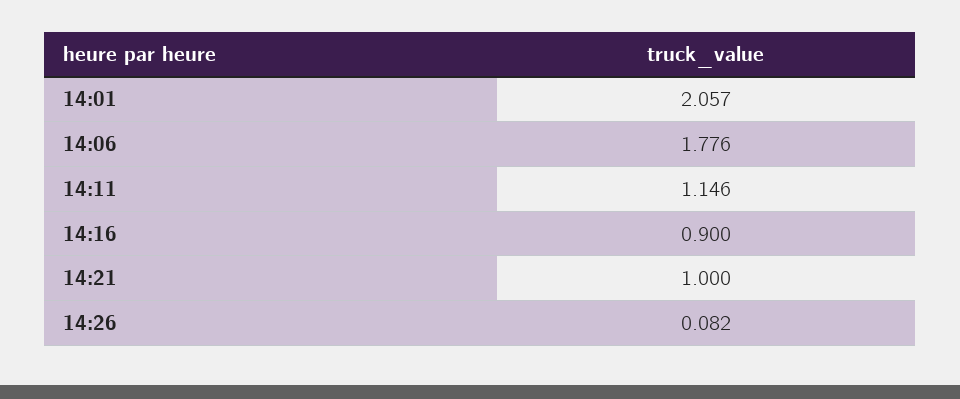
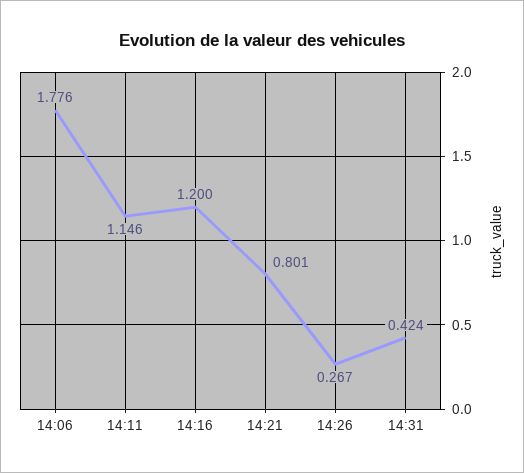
14:01: 2.057 -> none
14:16: 0.9 -> 1.2
14:21: 1 -> 0.801
14:26: 0.082 -> 0.267
14:31: none -> 0.424

